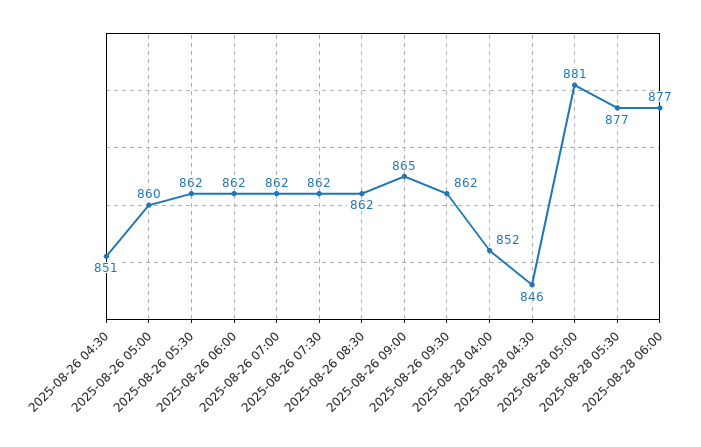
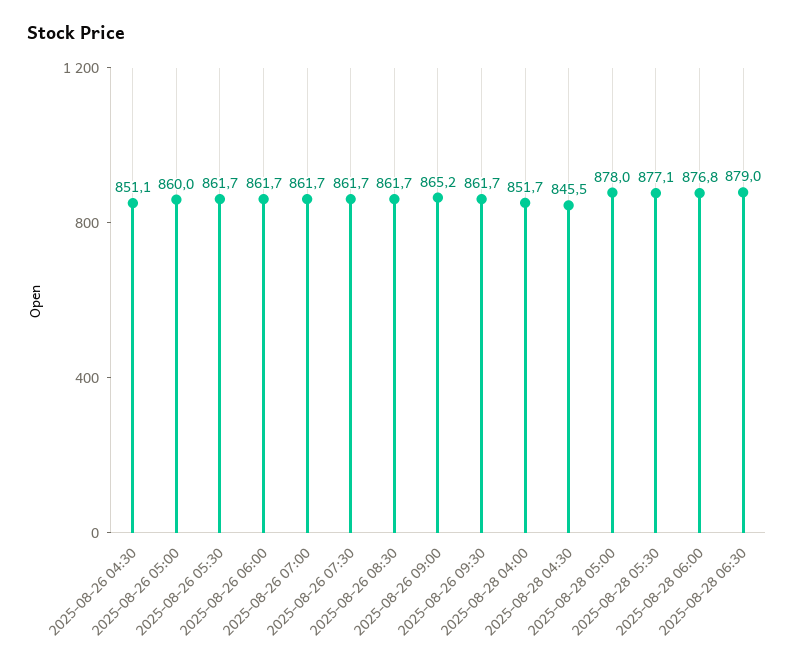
2025-08-28 05:00: 881 -> 878
2025-08-28 06:30: none -> 879

